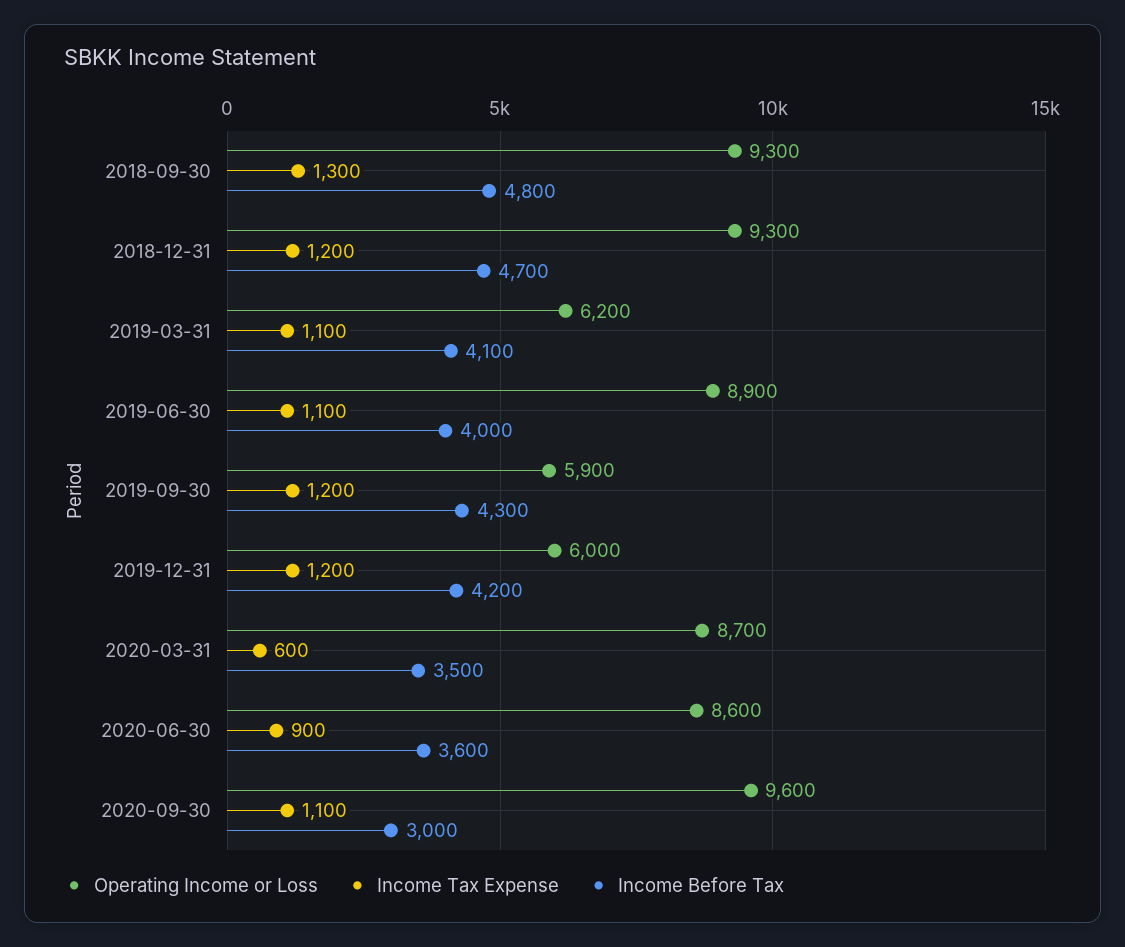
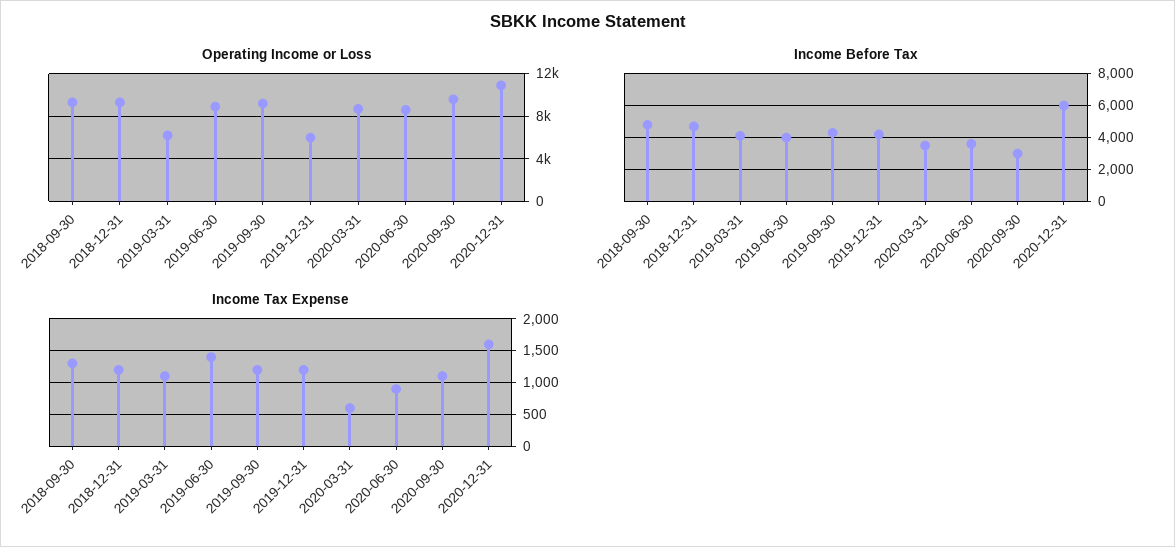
Income Tax Expense, 2019-06-30: 1100 -> 1400
Operating Income or Loss, 2019-09-30: 5900 -> 9000
Operating Income or Loss, 2020-12-31: none -> 11000
Income Before Tax, 2020-12-31: none -> 6000
Income Tax Expense, 2020-12-31: none -> 1600

